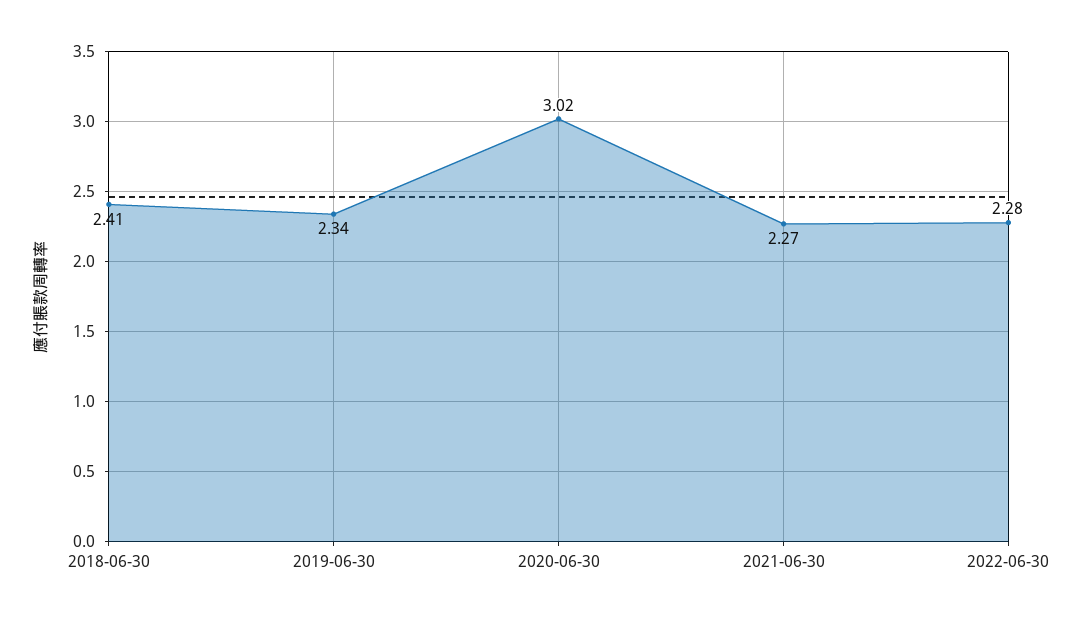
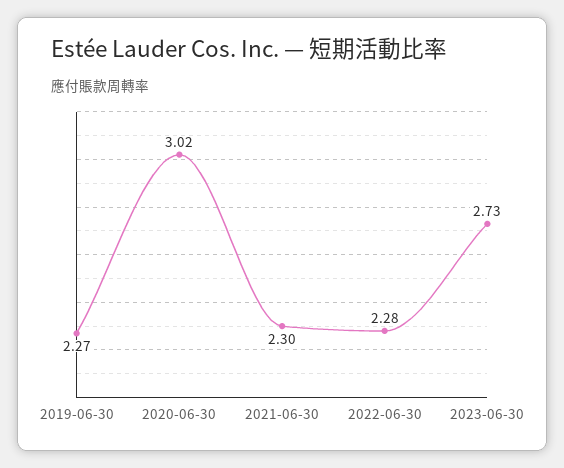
2018-06-30: 2.41 -> none
2019-06-30: 2.34 -> 2.27
2021-06-30: 2.27 -> 2.3
2023-06-30: none -> 2.73

